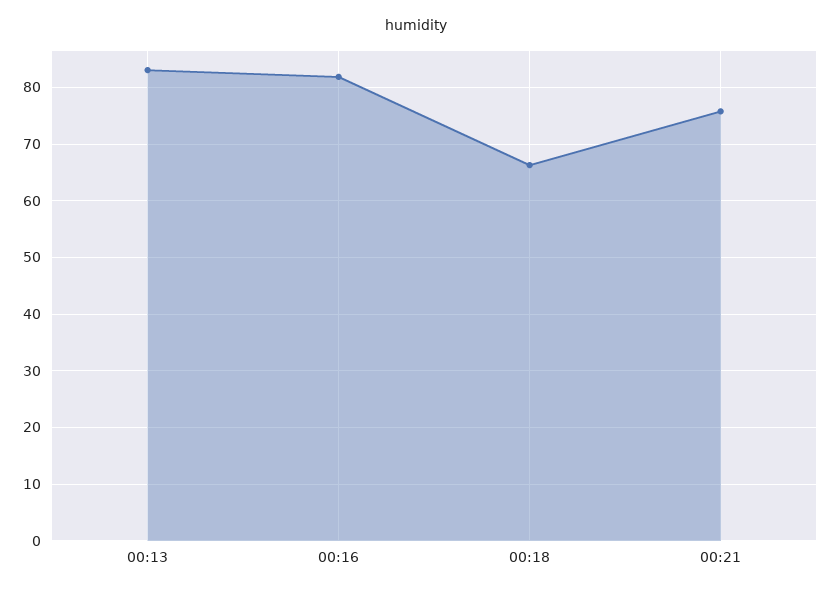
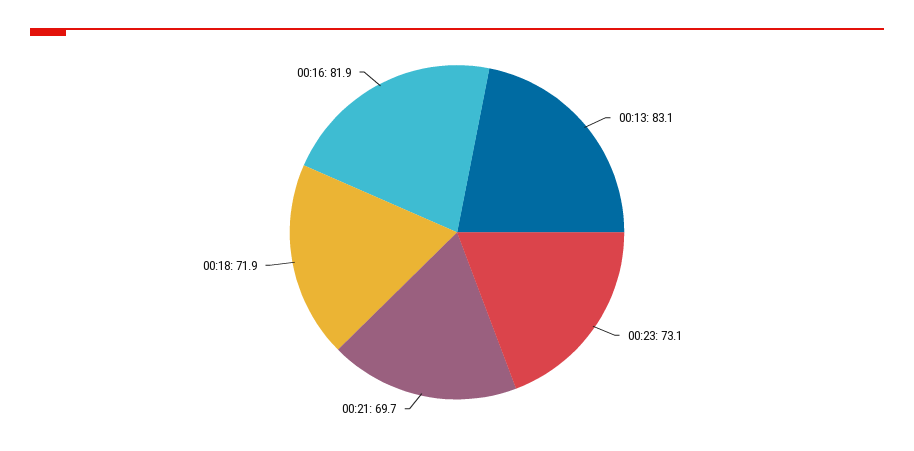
00:18: 66 -> 71.9
00:21: 76 -> 69.7
00:23: none -> 73.1

